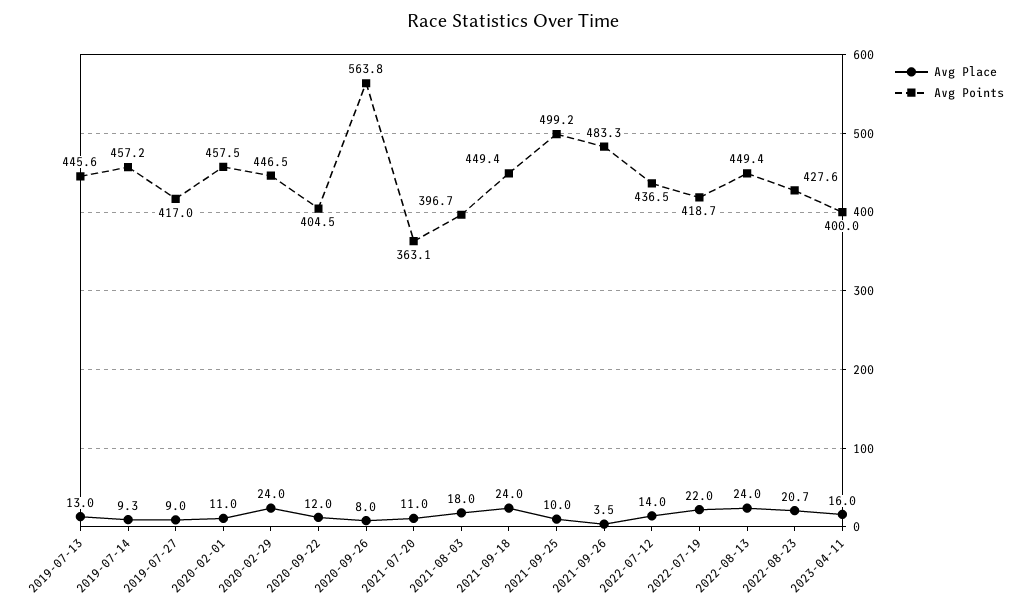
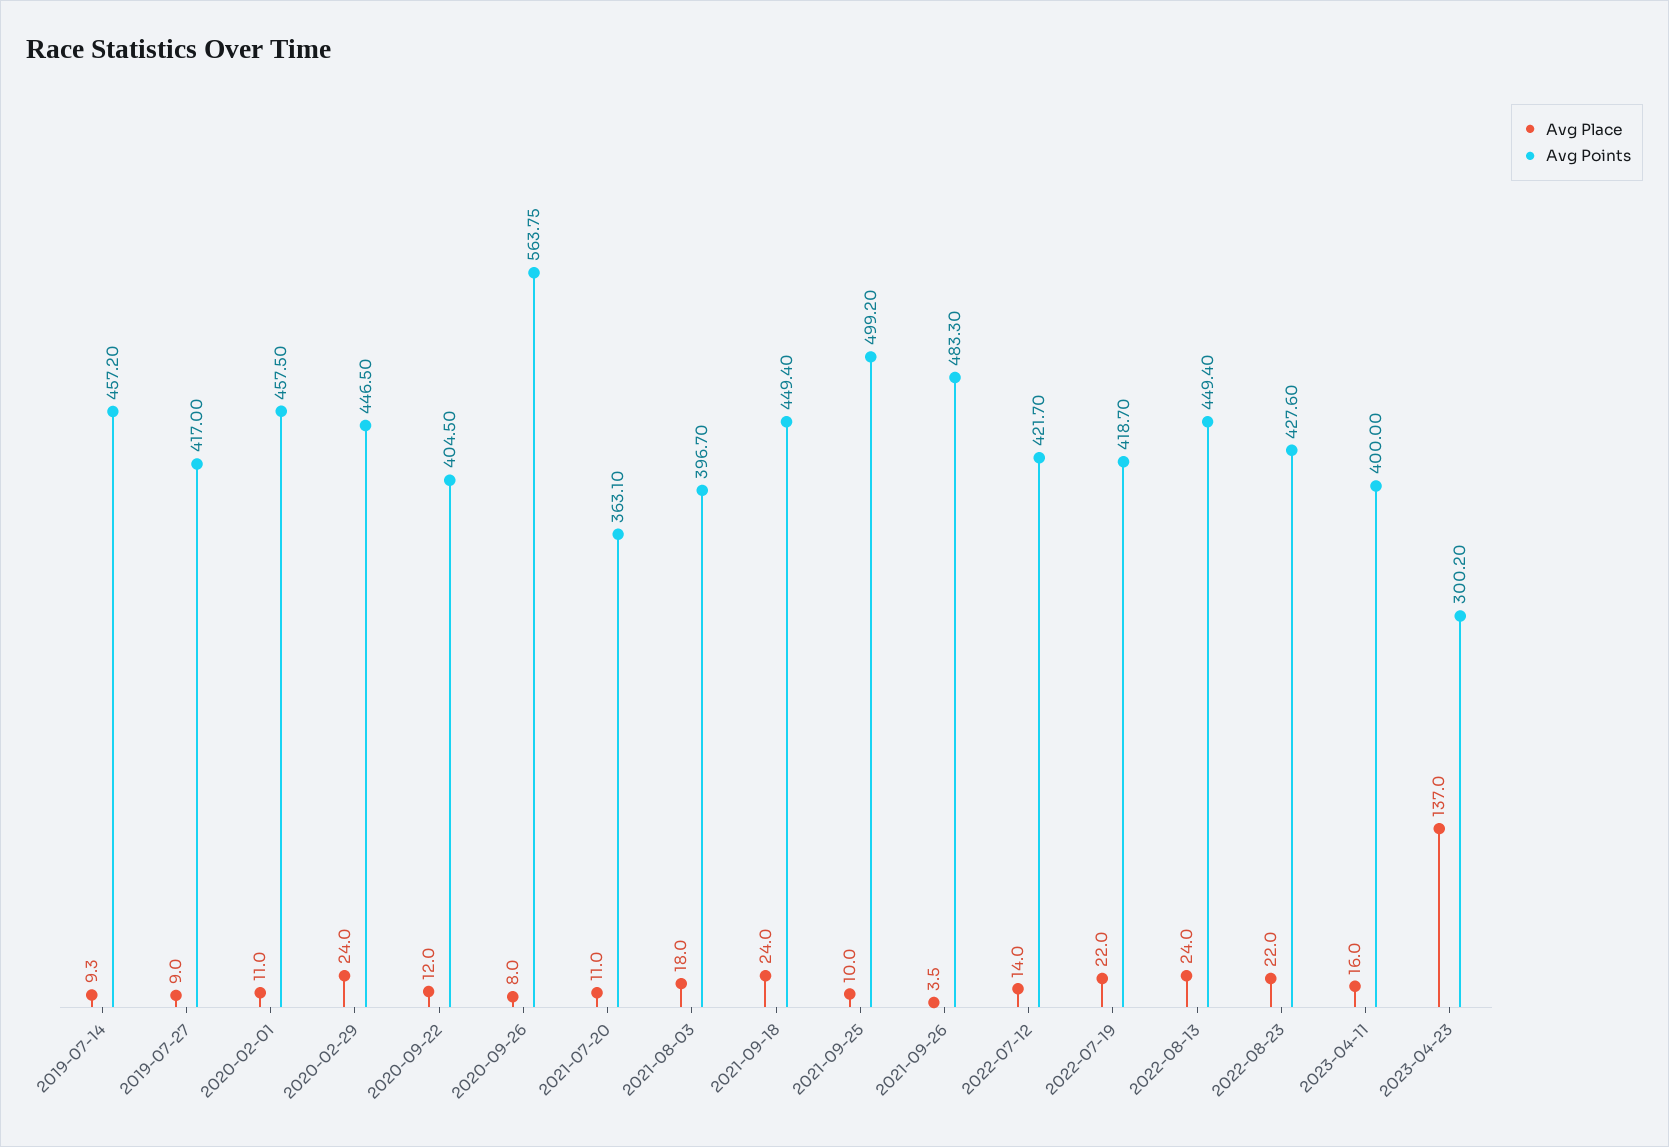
Avg Place, 2019-07-13: 13 -> none
Avg Points, 2019-07-13: 445.6 -> none
Avg Points, 2022-07-12: 436.5 -> 421.7
Avg Place, 2022-08-23: 20.7 -> 22
Avg Place, 2023-04-23: none -> 137
Avg Points, 2023-04-23: none -> 300.2

